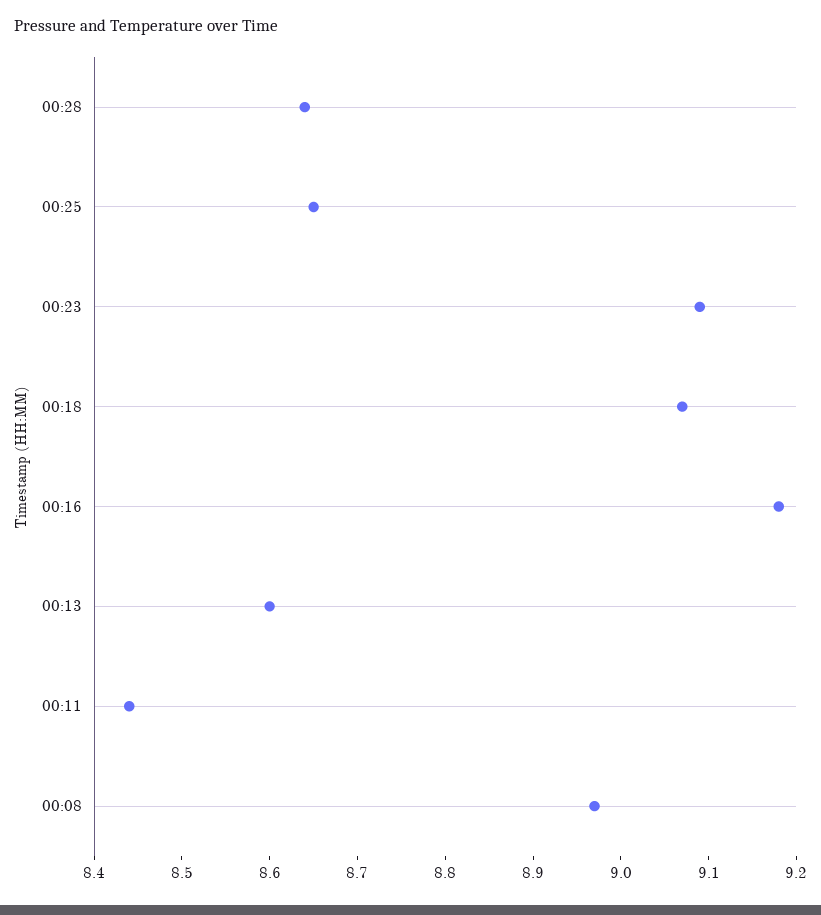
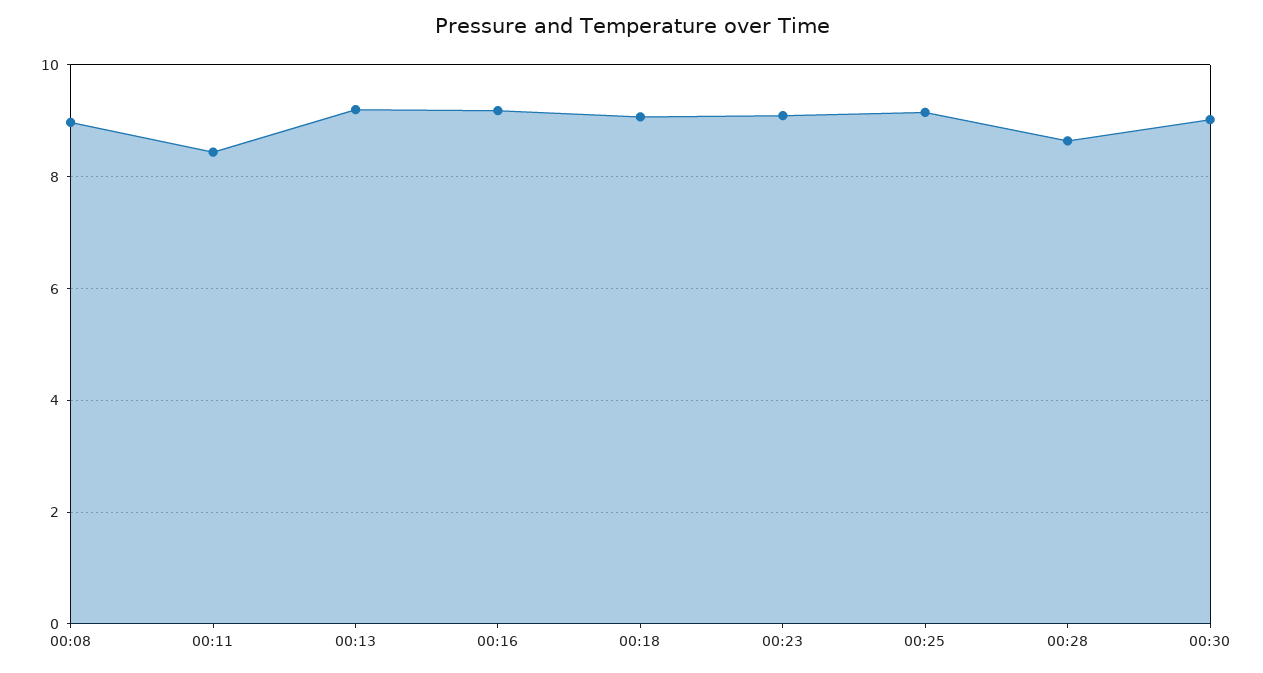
00:25: 8.65 -> 9.2
00:13: 8.6 -> 9.2
00:30: none -> 9

